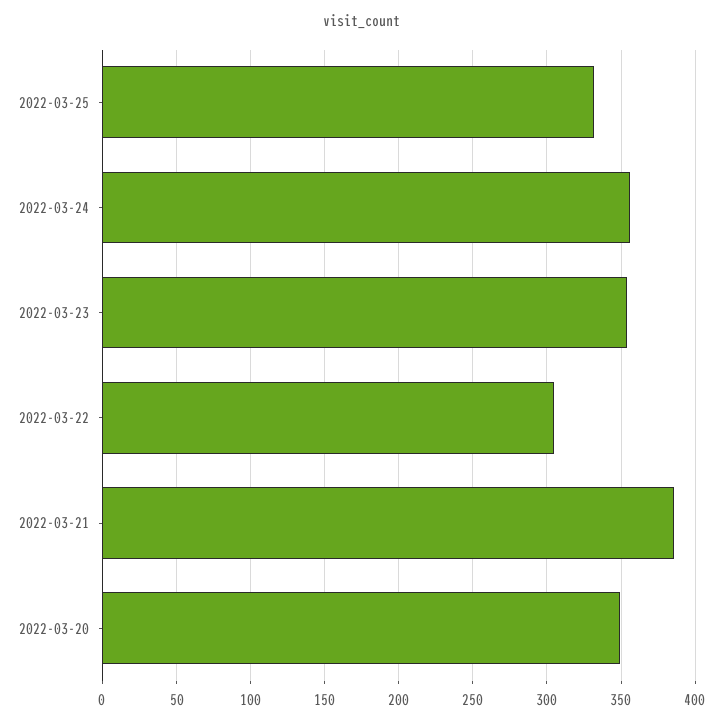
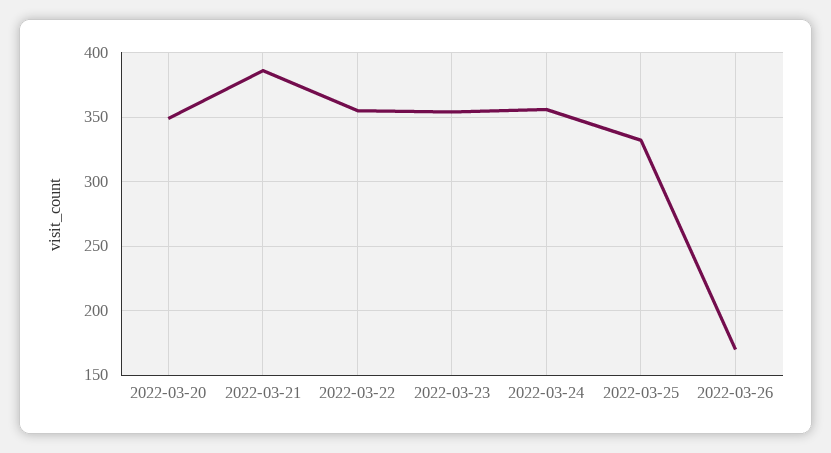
2022-03-22: 305 -> 355
2022-03-26: none -> 170

